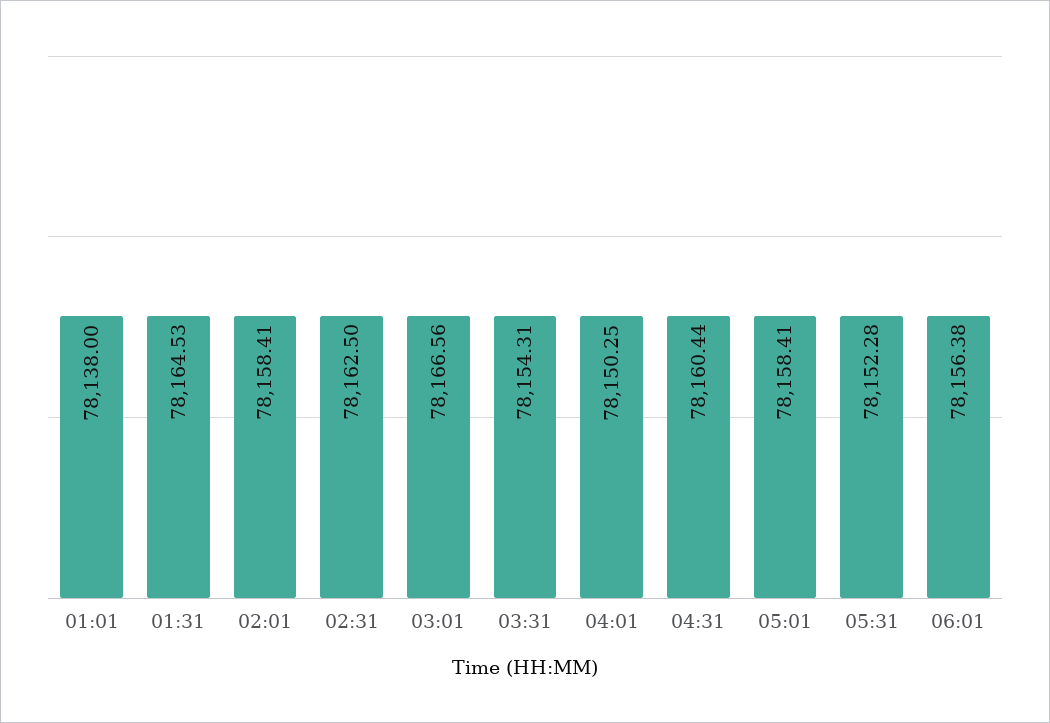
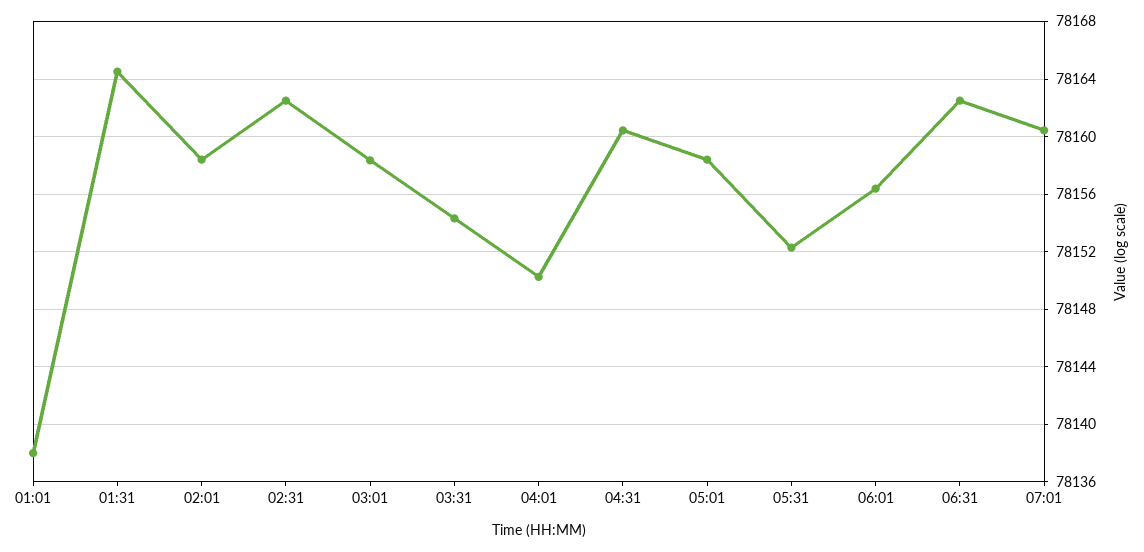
03:01: 78166.56 -> 78158.5
06:31: none -> 78162.5
07:01: none -> 78160.5

